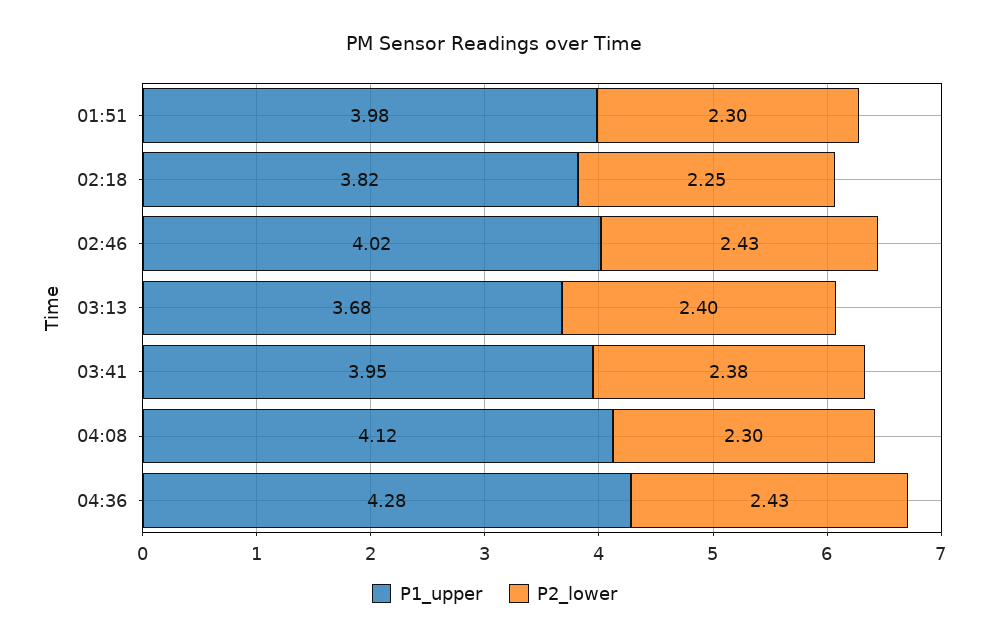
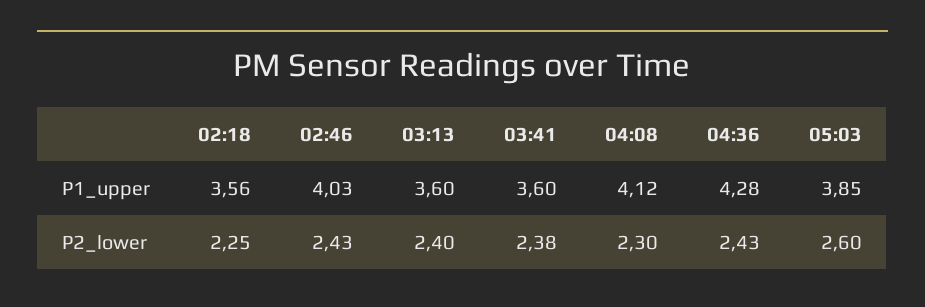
P1_upper, 01:51: 3.98 -> none
P2_lower, 01:51: 2.3 -> none
P1_upper, 02:18: 3.82 -> 3.56
P1_upper, 02:46: 4.02 -> 4.03
P1_upper, 03:13: 3.68 -> 3.6
P1_upper, 03:41: 3.95 -> 3.6
P1_upper, 05:03: none -> 3.85
P2_lower, 05:03: none -> 2.6

